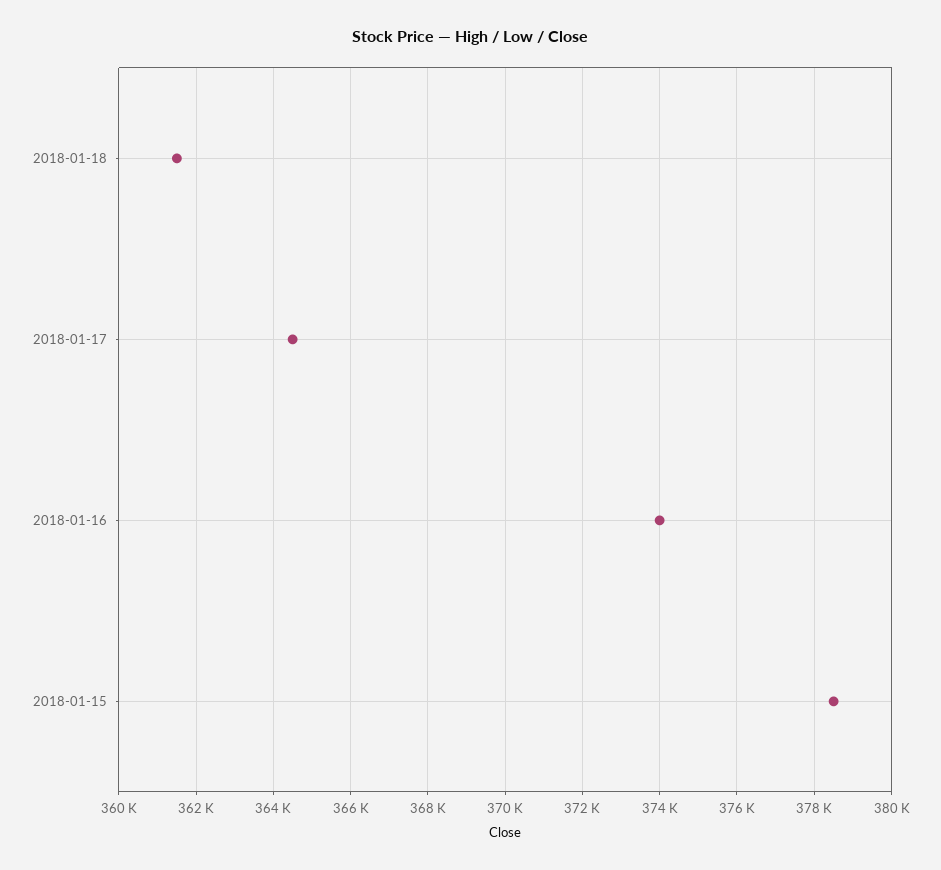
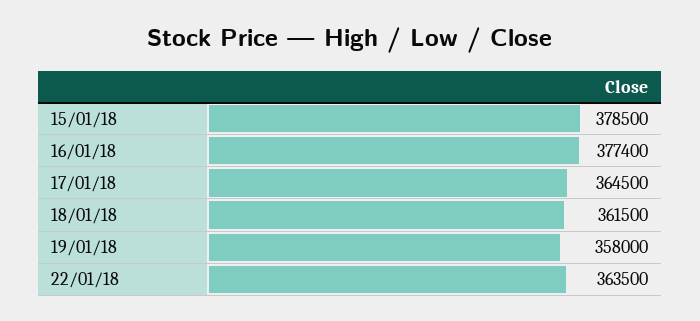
2018-01-16: 374000 -> 377400
19/01/18: none -> 358000
22/01/18: none -> 363500

